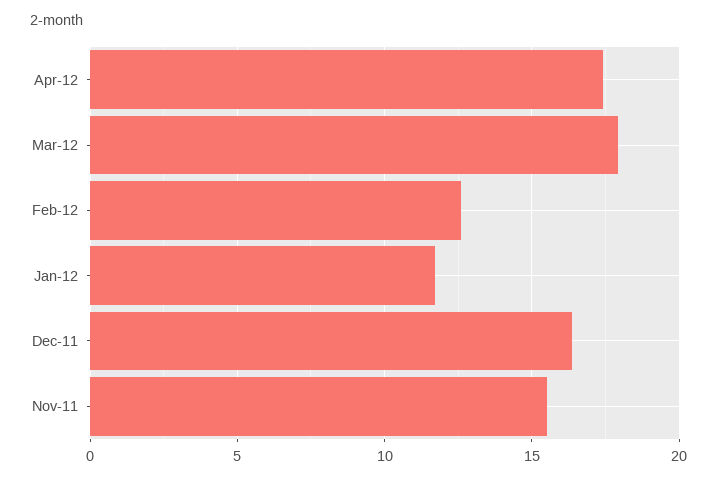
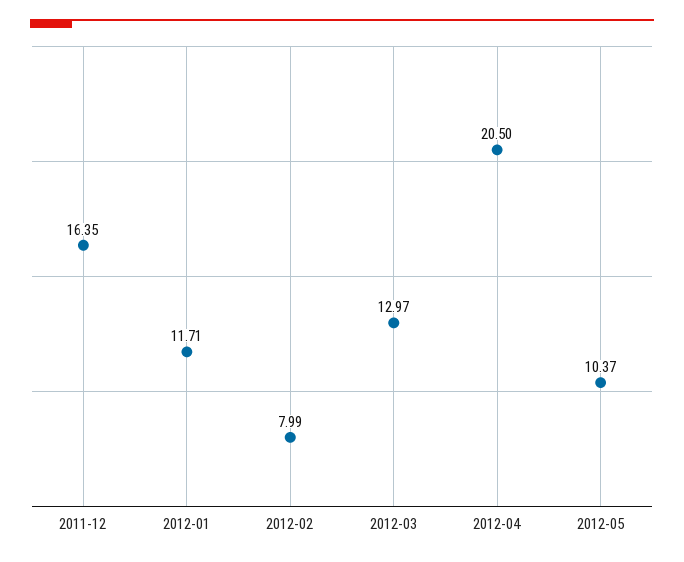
Apr-12: 17.5 -> 20.5
Mar-12: 18 -> 12.97
Feb-12: 12.5 -> 7.99
Nov-11: 15.5 -> none
2012-05: none -> 10.37

